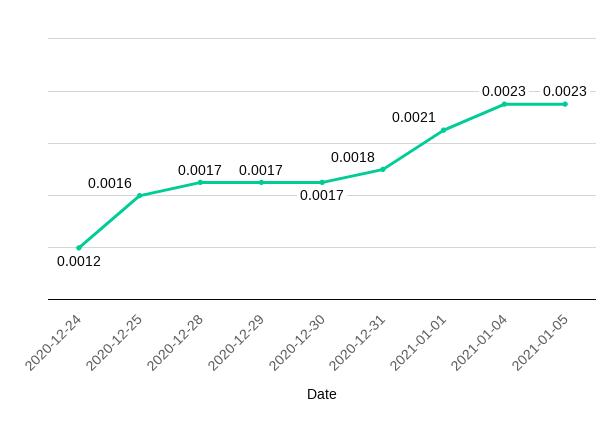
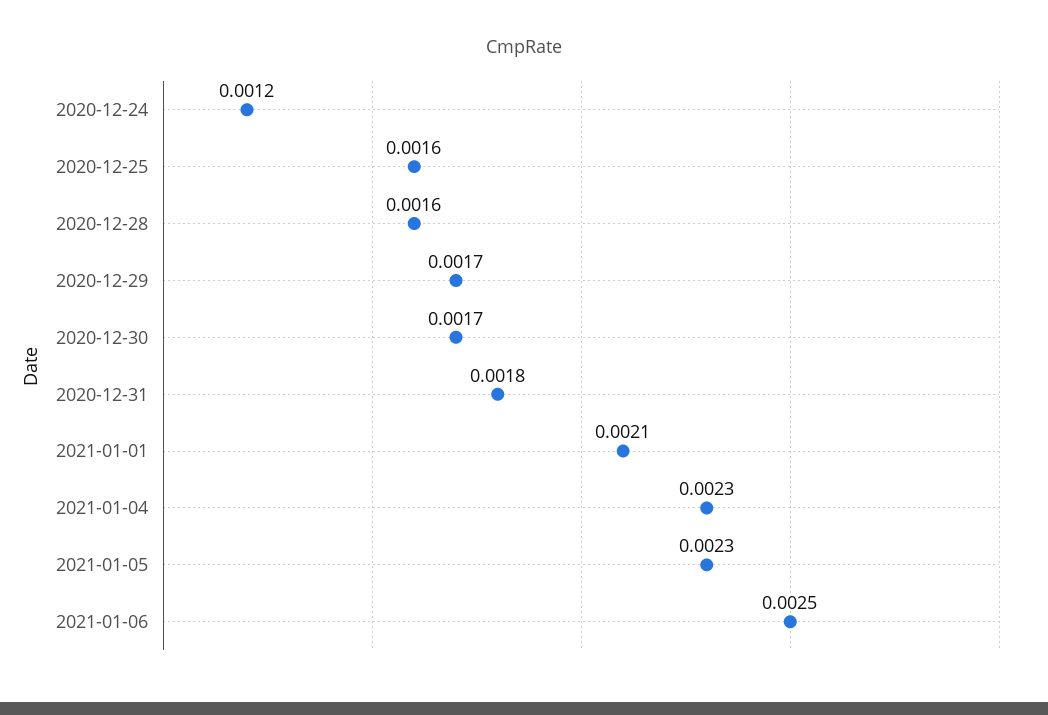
2020-12-28: 0.0017 -> 0.0016
2021-01-06: none -> 0.0025

